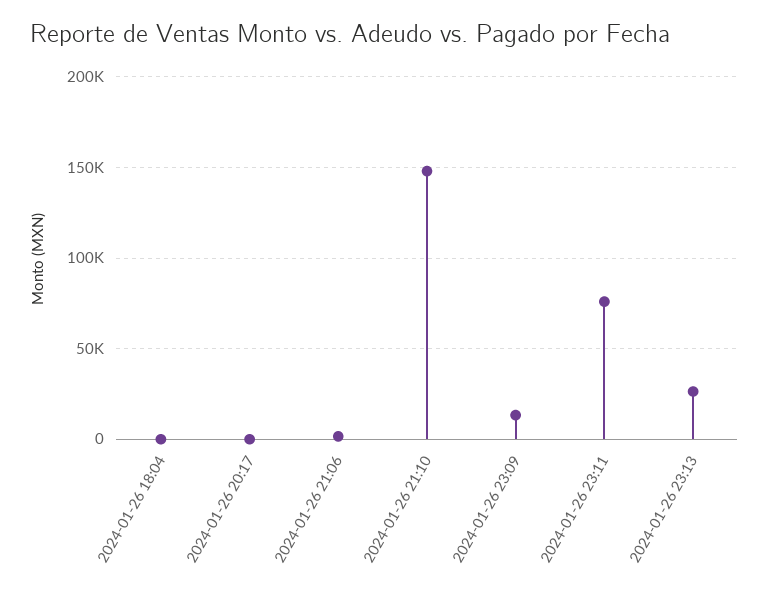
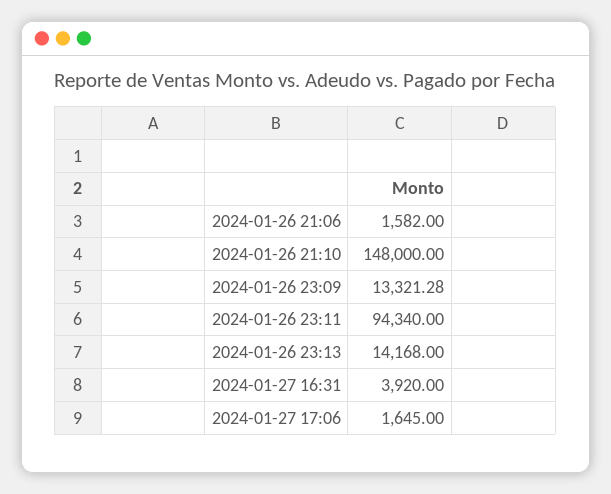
2024-01-26 18:04: 0 -> none
2024-01-26 20:17: 0 -> none
2024-01-26 23:11: 75000 -> 94340
2024-01-26 23:13: 25000 -> 14168
2024-01-27 16:31: none -> 3920
2024-01-27 17:06: none -> 1645

